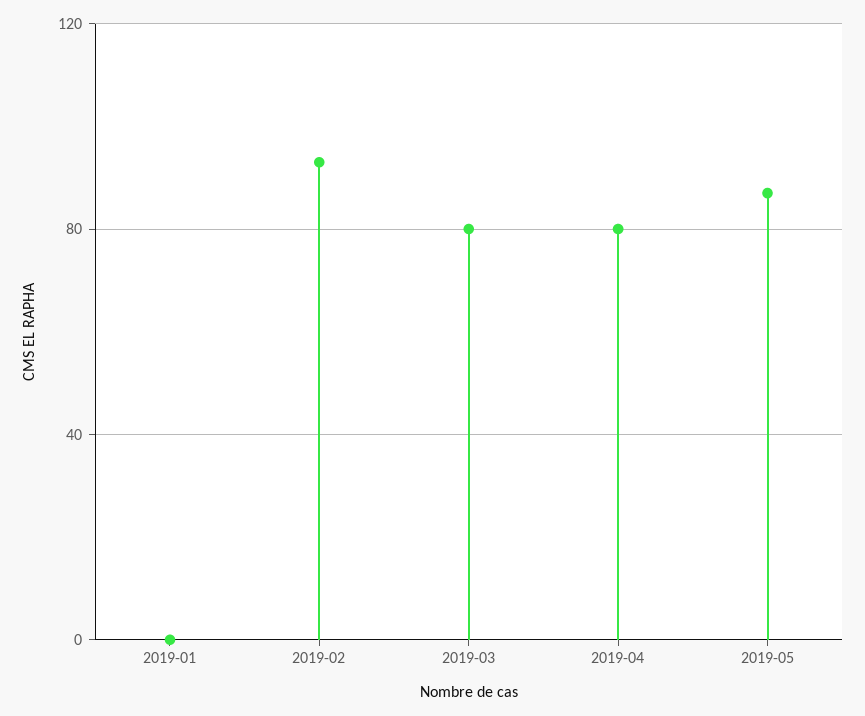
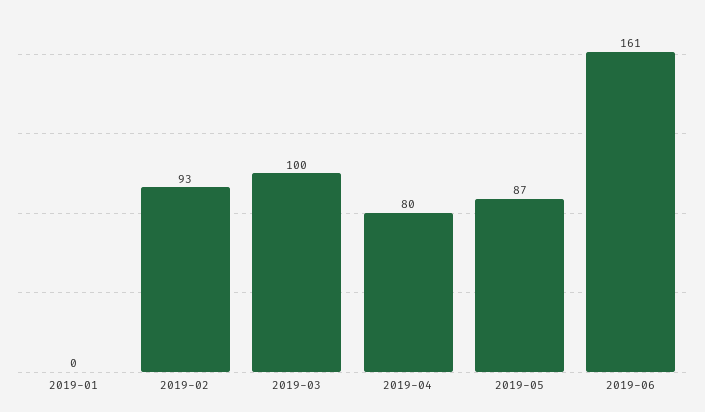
2019-03: 80 -> 100
2019-06: none -> 161

